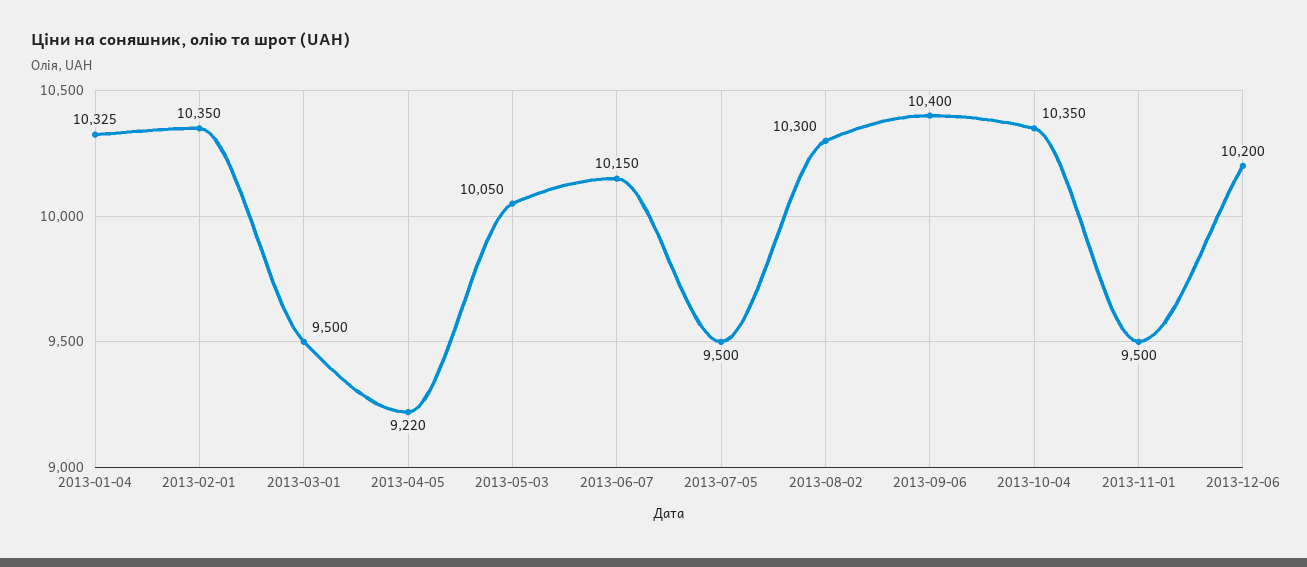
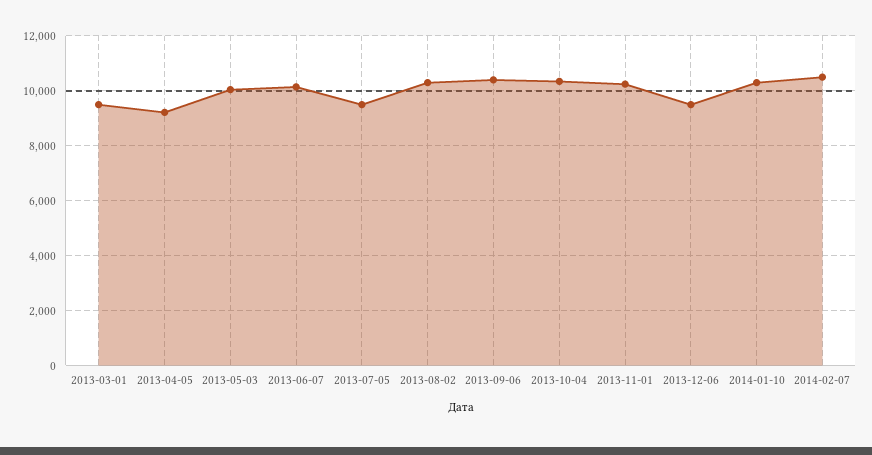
2013-01-04: 10325 -> none
2013-02-01: 10350 -> none
2013-11-01: 9500 -> 10250
2013-12-06: 10200 -> 9500
2014-01-10: none -> 10250
2014-02-07: none -> 10500

